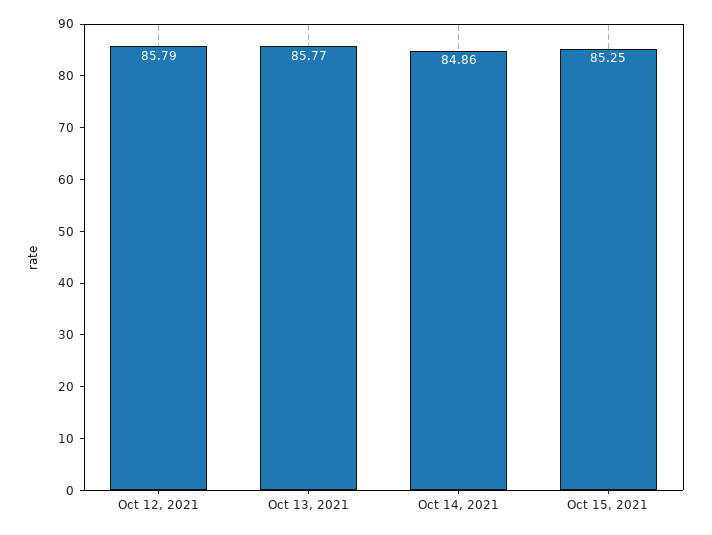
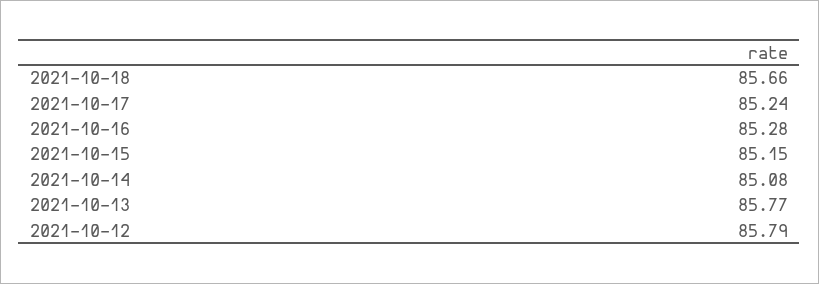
Oct 14, 2021: 84.86 -> 85.08
Oct 15, 2021: 85.25 -> 85.15
2021-10-18: none -> 85.66
2021-10-17: none -> 85.24
2021-10-16: none -> 85.28

